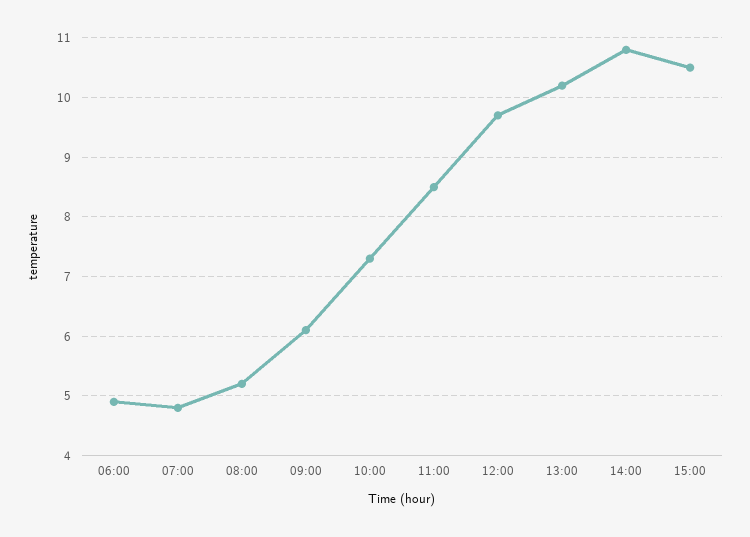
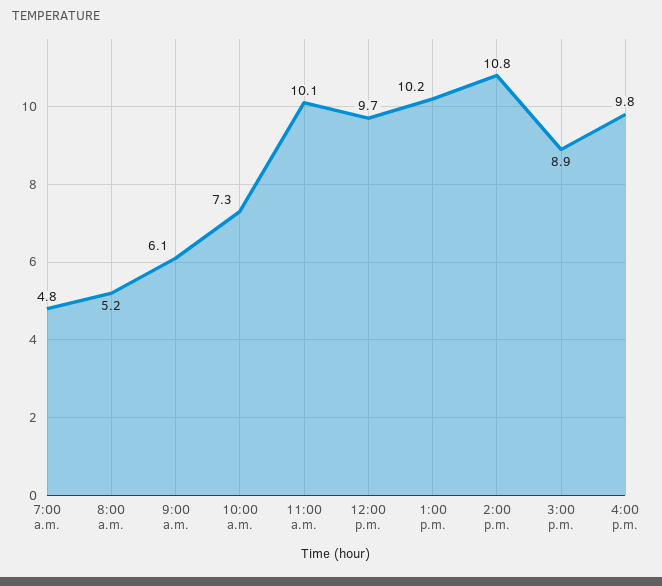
06:00: 5 -> none
11:00: 8.5 -> 10.1
15:00: 10.5 -> 8.9
4:00 p.m.: none -> 9.8

